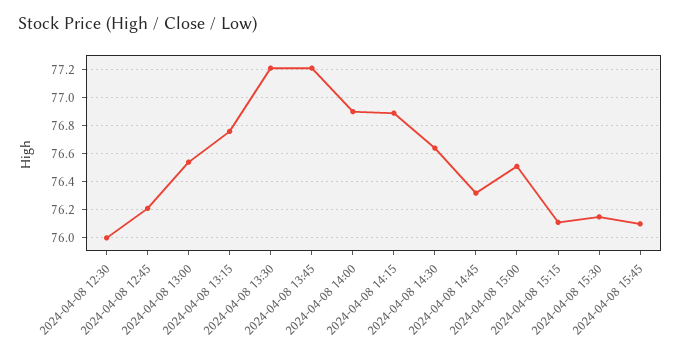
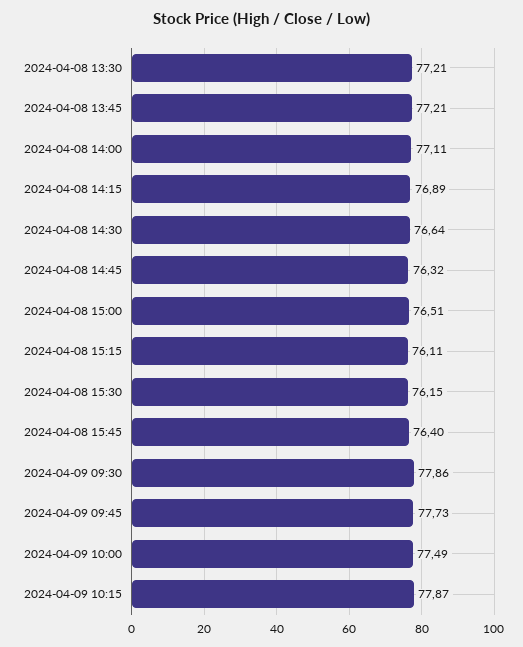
2024-04-08 12:30: 76 -> none
2024-04-08 12:45: 76.2 -> none
2024-04-08 13:00: 76.55 -> none
2024-04-08 13:15: 76.75 -> none
2024-04-08 14:00: 76.9 -> 77.11
2024-04-08 15:45: 76.1 -> 76.4
2024-04-09 09:30: none -> 77.86
2024-04-09 09:45: none -> 77.73
2024-04-09 10:00: none -> 77.49
2024-04-09 10:15: none -> 77.87

